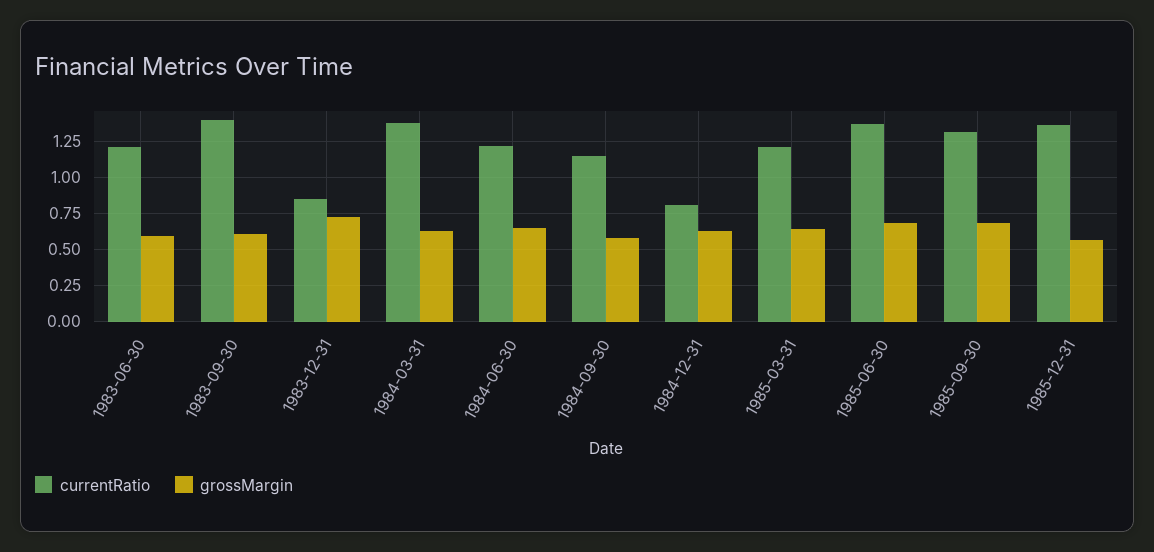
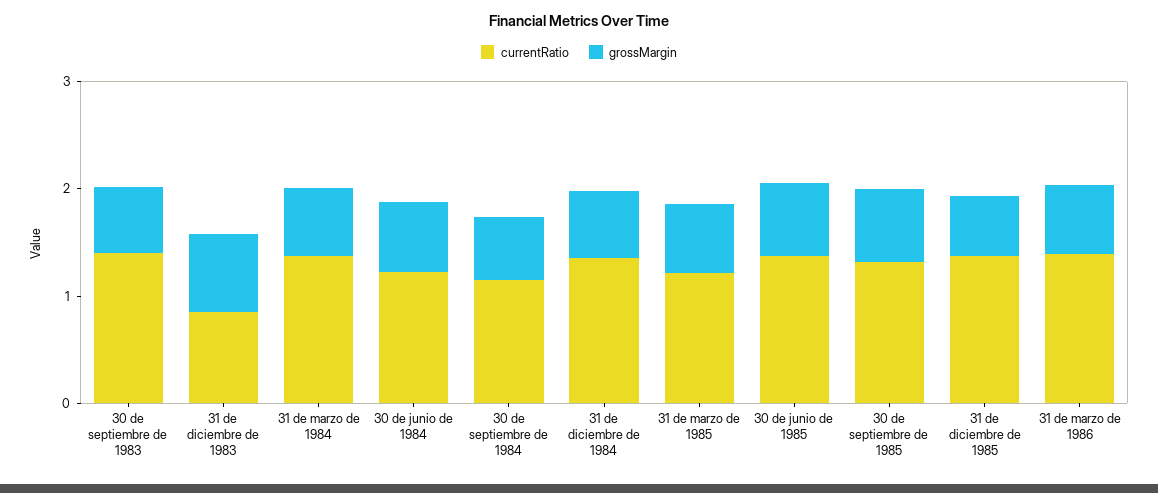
currentRatio, 1983-06-30: 1.2 -> none
grossMargin, 1983-06-30: 0.6 -> none
currentRatio, 1984-12-31: 0.8 -> 1.4
currentRatio, 31 de marzo de 1986: none -> 1.4
grossMargin, 31 de marzo de 1986: none -> 0.6

